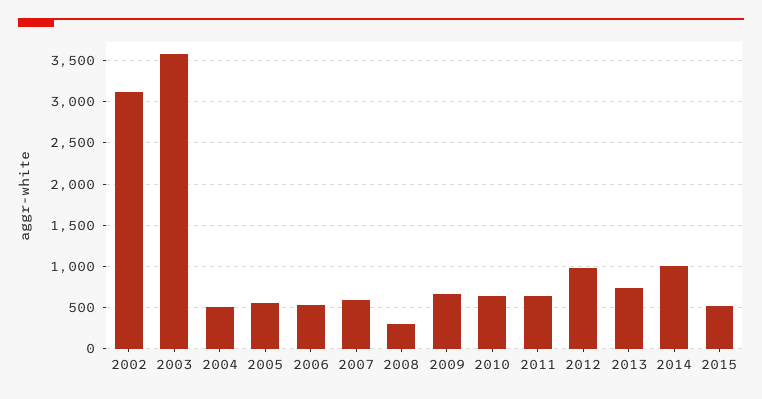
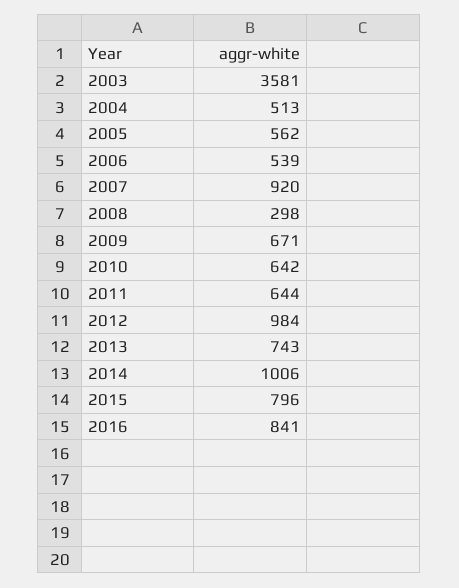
2002: 3100 -> none
2007: 600 -> 920
2015: 500 -> 796
2016: none -> 841

